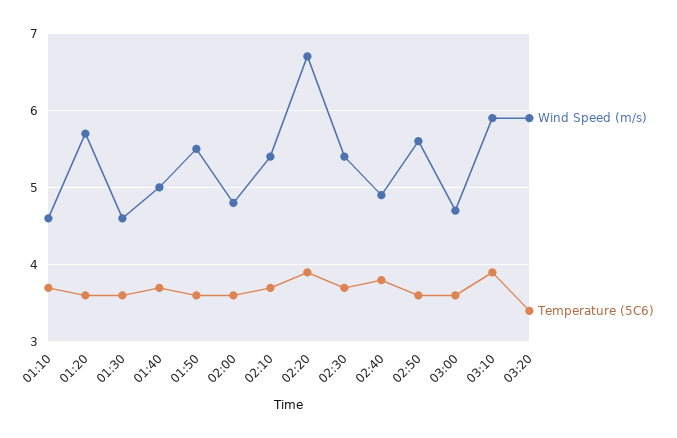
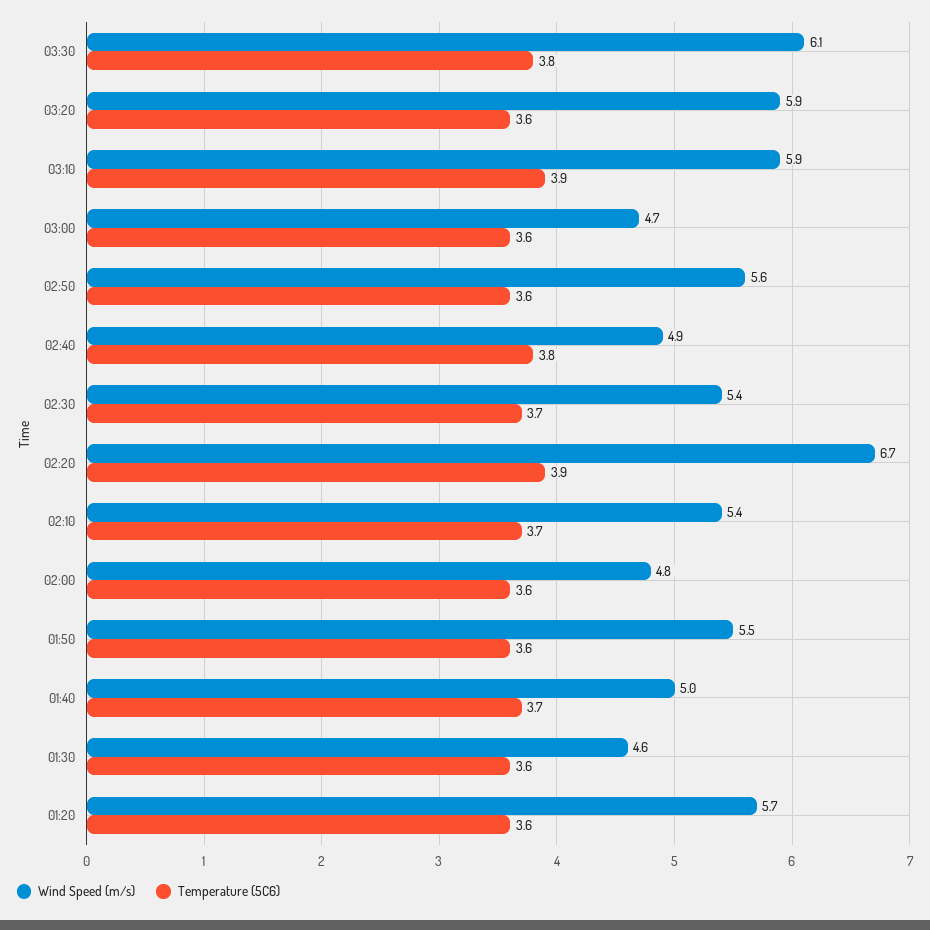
Wind Speed (m/s), 01:10: 4.6 -> none
Temperature (5C6), 01:10: 3.7 -> none
Temperature (5C6), 03:20: 3.4 -> 3.6
Wind Speed (m/s), 03:30: none -> 6.1
Temperature (5C6), 03:30: none -> 3.8

